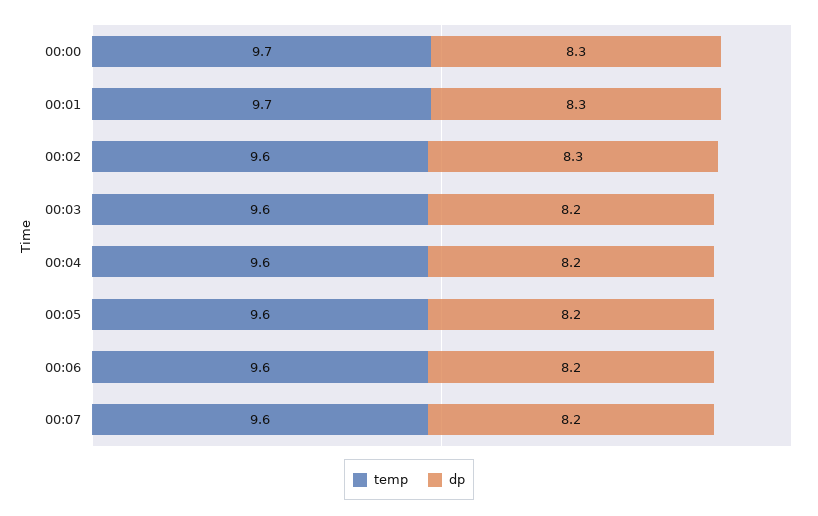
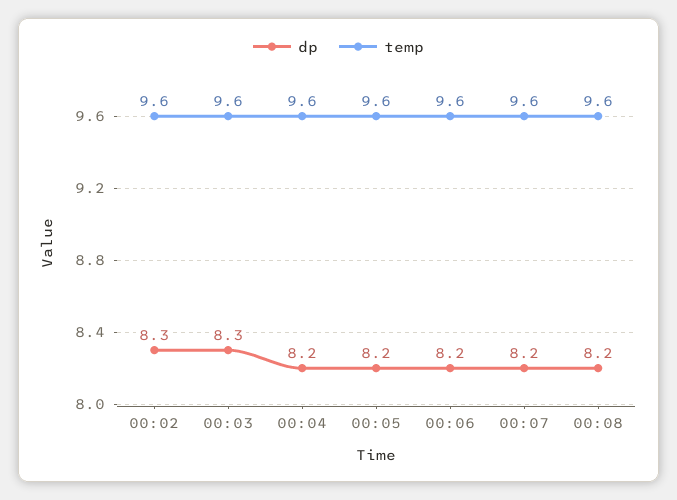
temp, 00:00: 9.7 -> none
dp, 00:00: 8.3 -> none
temp, 00:01: 9.7 -> none
dp, 00:01: 8.3 -> none
dp, 00:03: 8.2 -> 8.3
dp, 00:08: none -> 8.2
temp, 00:08: none -> 9.6

